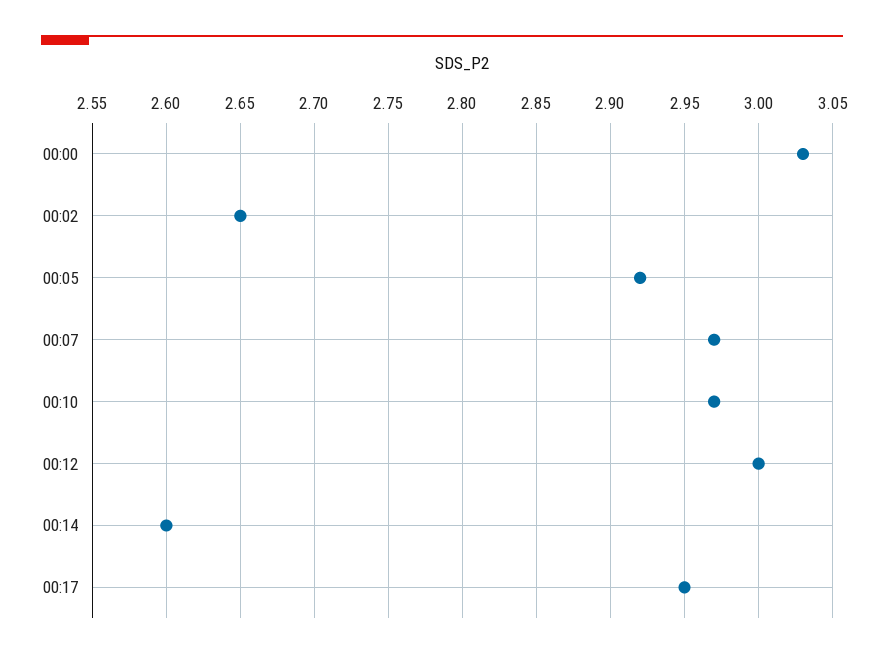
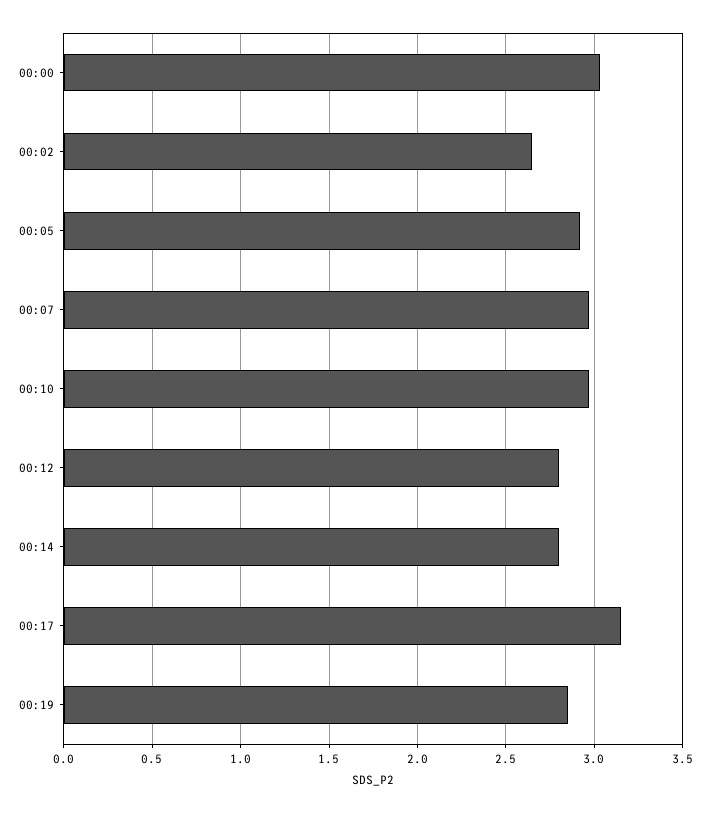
00:12: 3 -> 2.8
00:14: 2.6 -> 2.8
00:17: 2.95 -> 3.15
00:19: none -> 2.85

